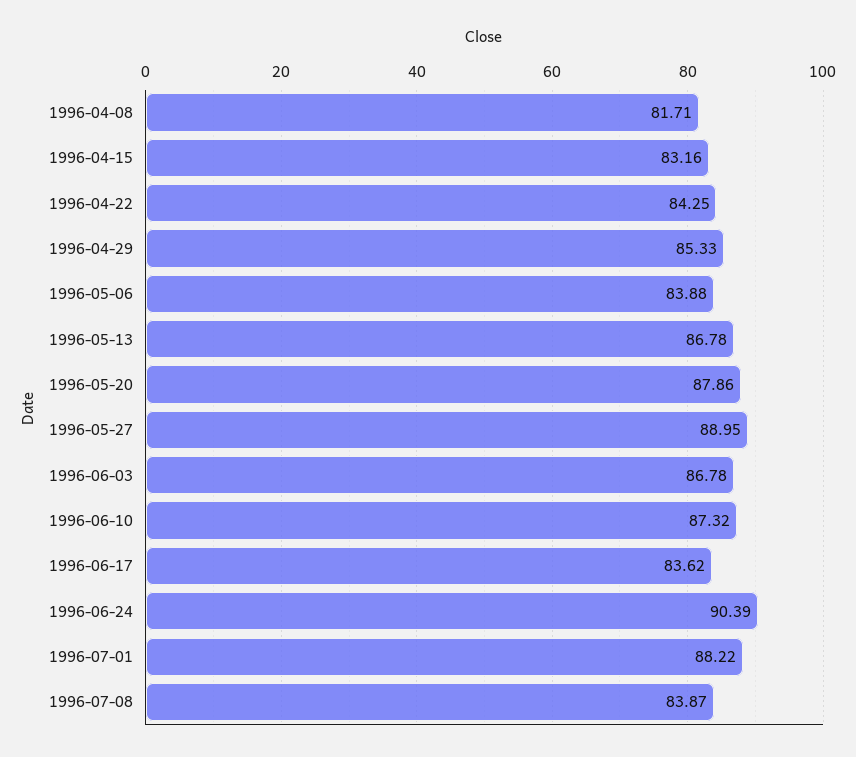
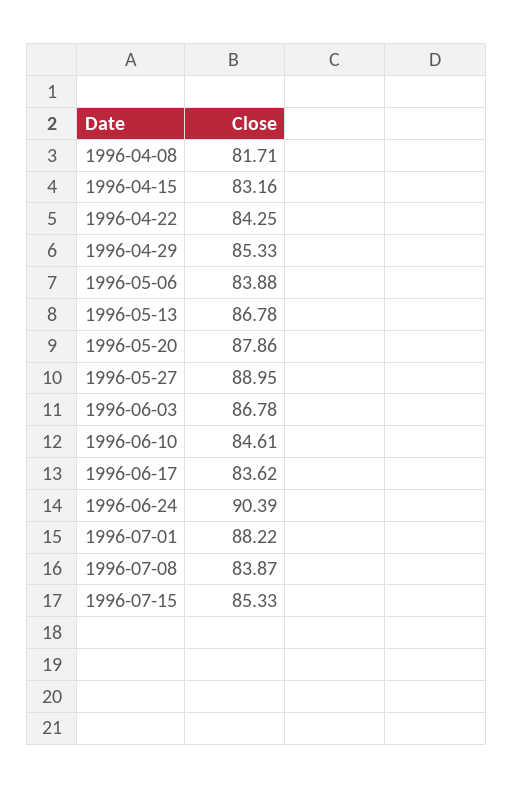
1996-06-10: 87.32 -> 84.61
1996-07-15: none -> 85.33

